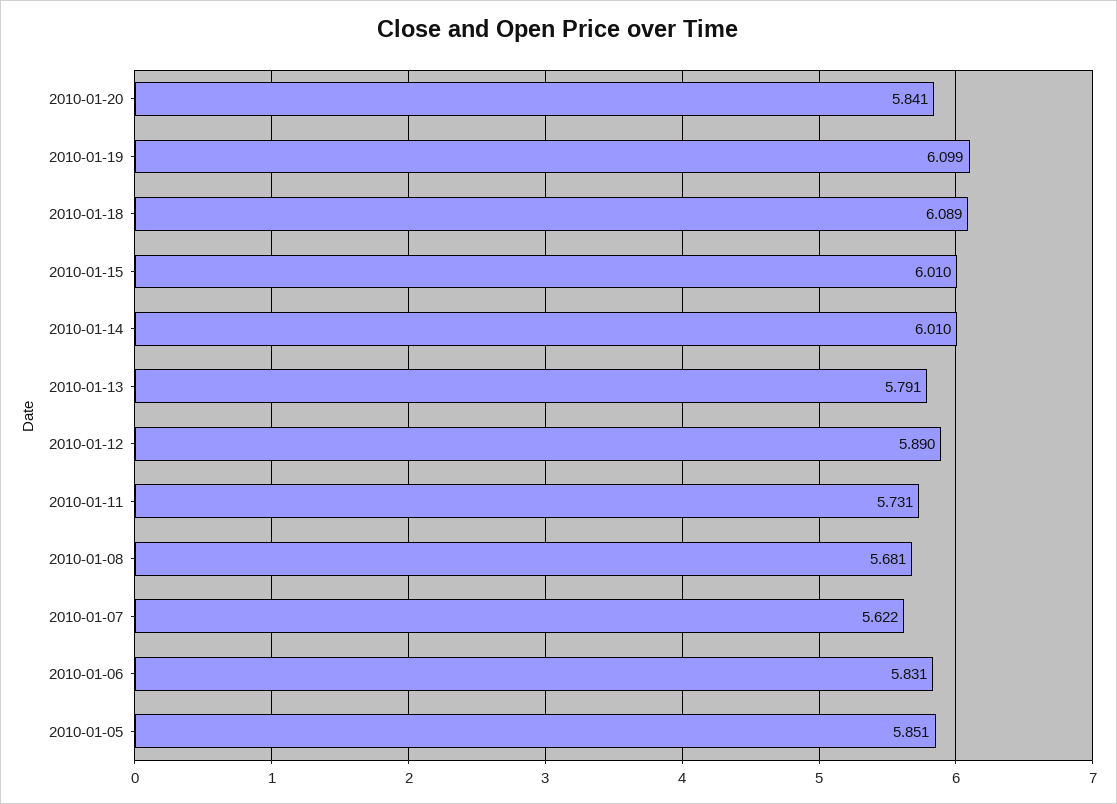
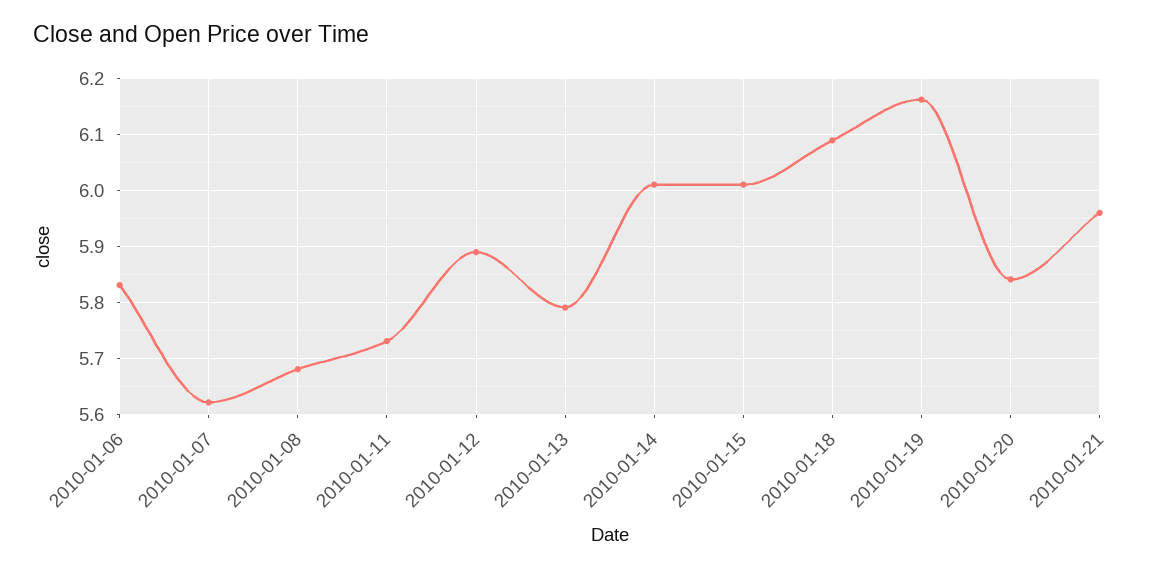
2010-01-19: 6.099 -> 6.16
2010-01-05: 5.851 -> none
2010-01-21: none -> 5.96

